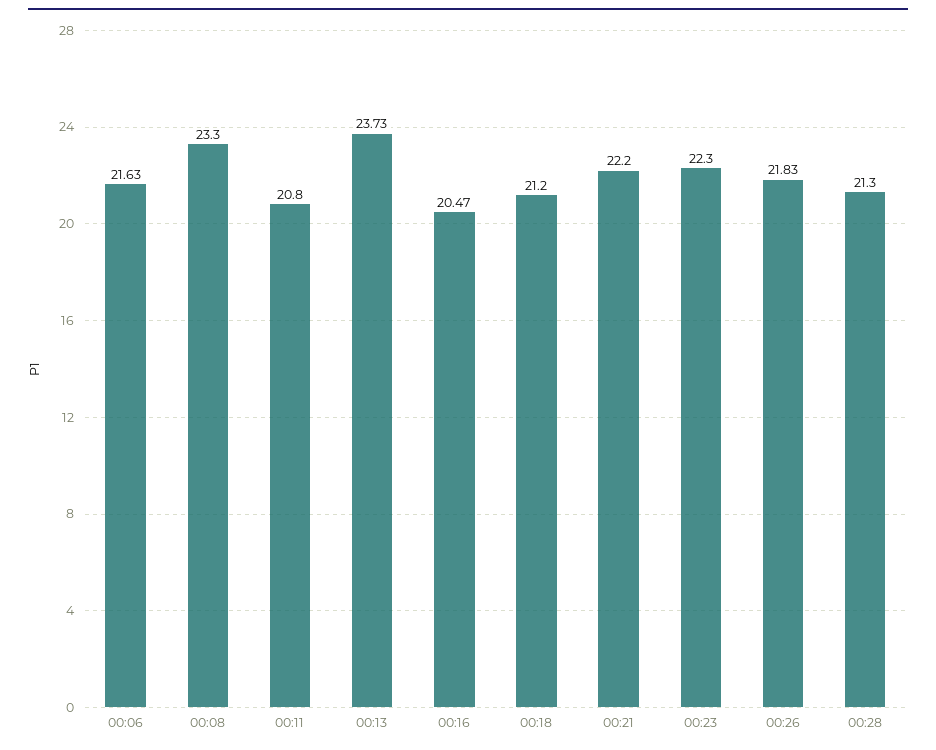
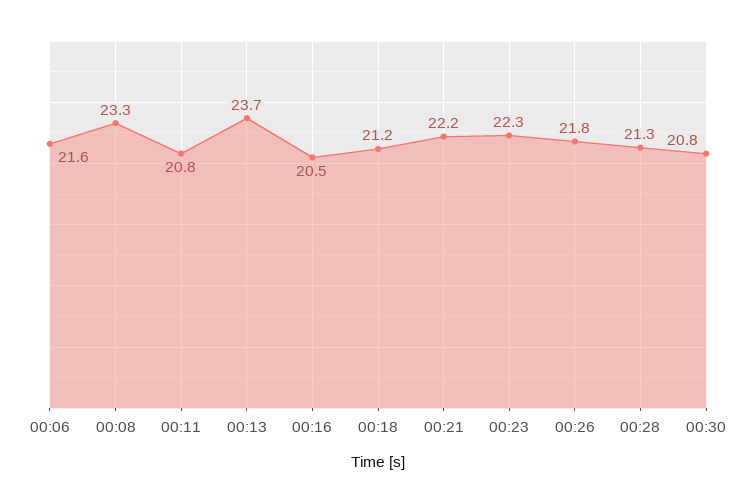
00:30: none -> 20.8

